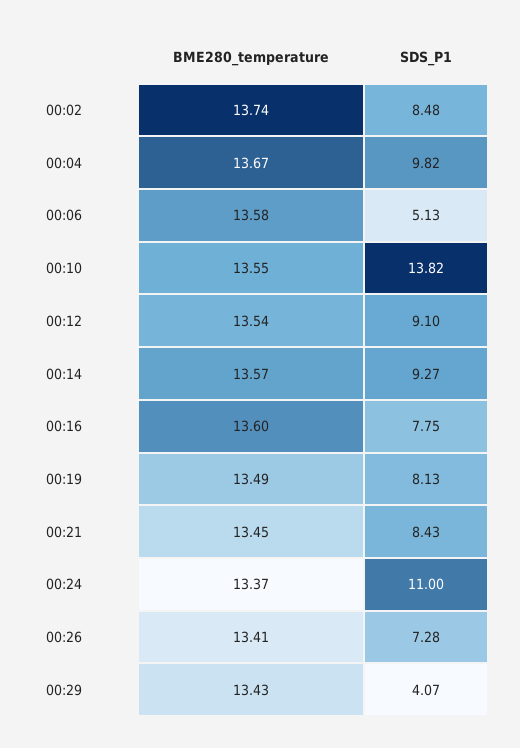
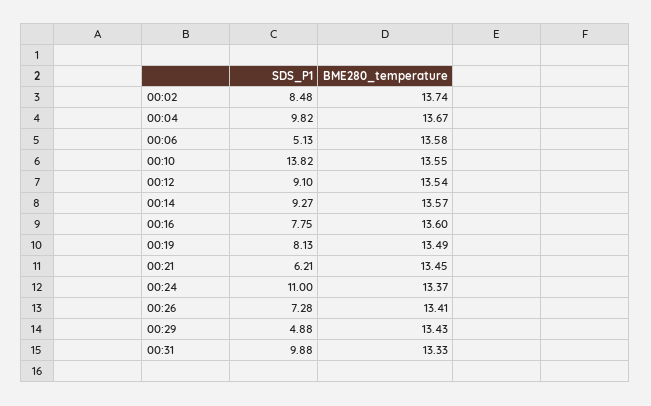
SDS_P1, 00:21: 8.43 -> 6.21
SDS_P1, 00:29: 4.07 -> 4.88
SDS_P1, 00:31: none -> 9.88
BME280_temperature, 00:31: none -> 13.33

